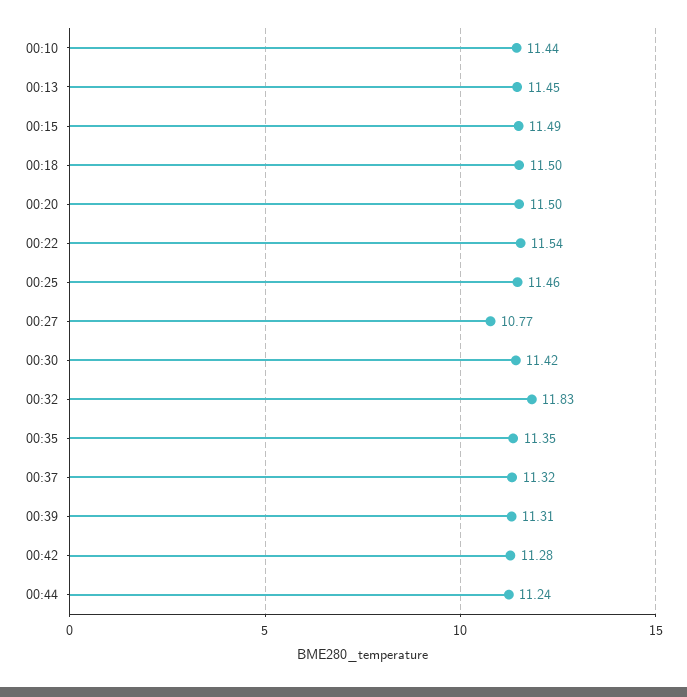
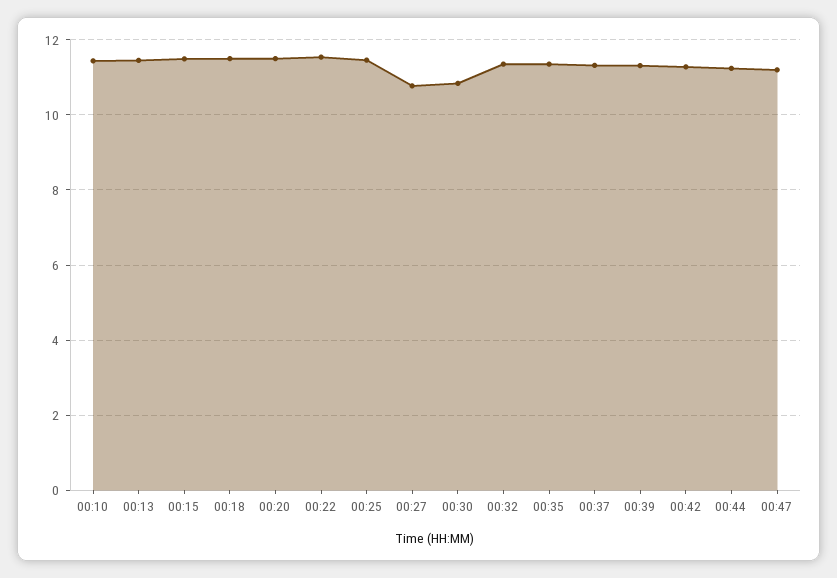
00:30: 11.42 -> 10.8
00:32: 11.83 -> 11.4
00:47: none -> 11.2

